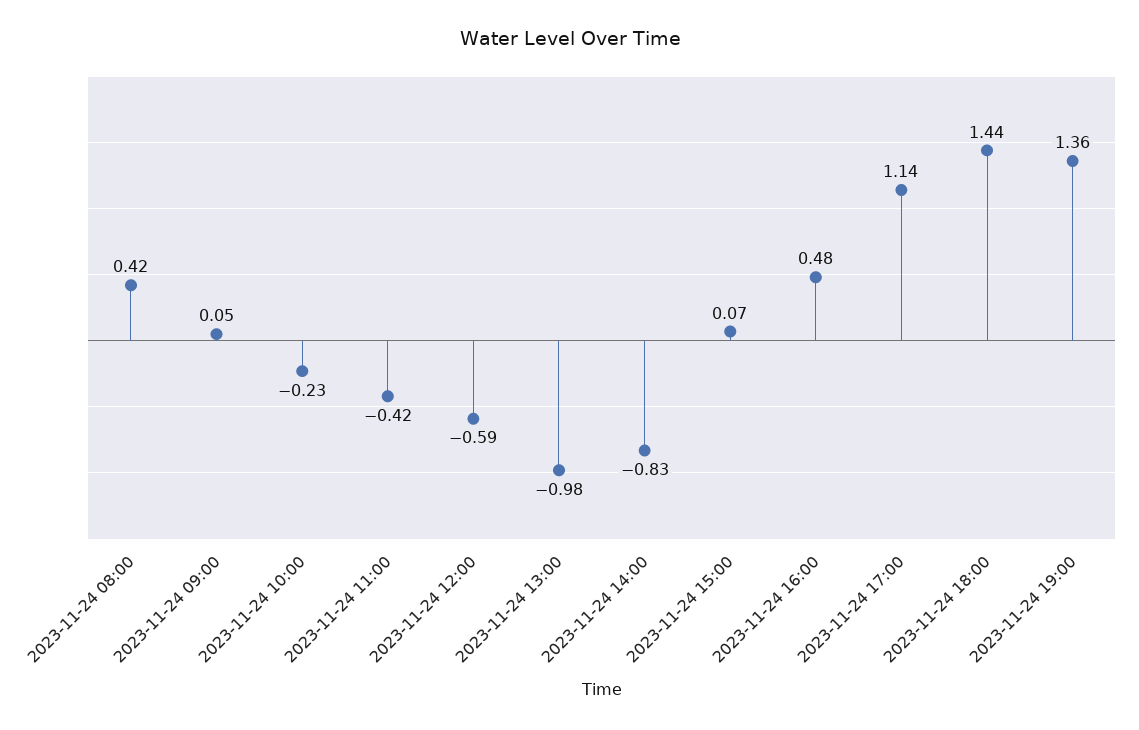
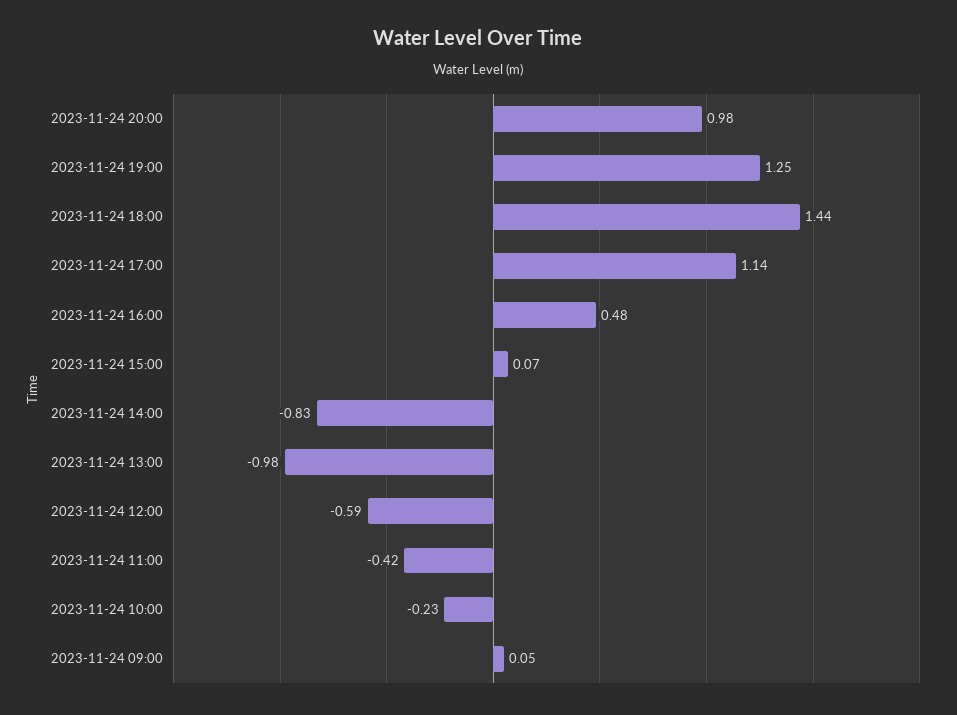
2023-11-24 08:00: 0.42 -> none
2023-11-24 19:00: 1.36 -> 1.25
2023-11-24 20:00: none -> 0.98

